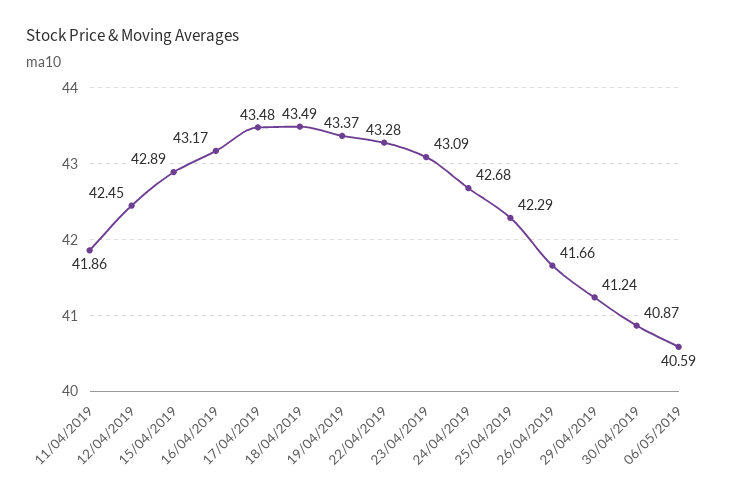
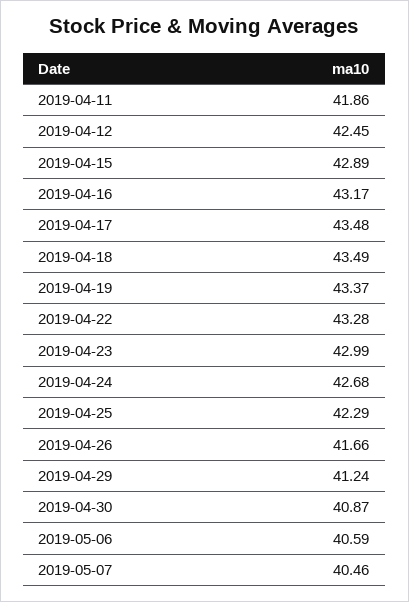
23/04/2019: 43.09 -> 42.99
2019-05-07: none -> 40.46

